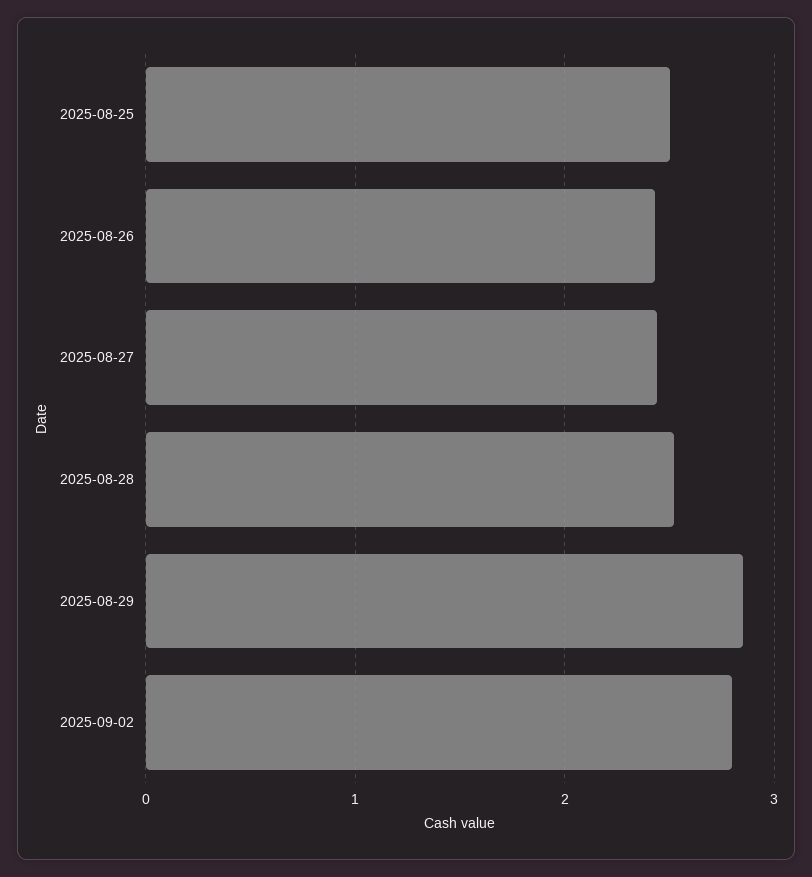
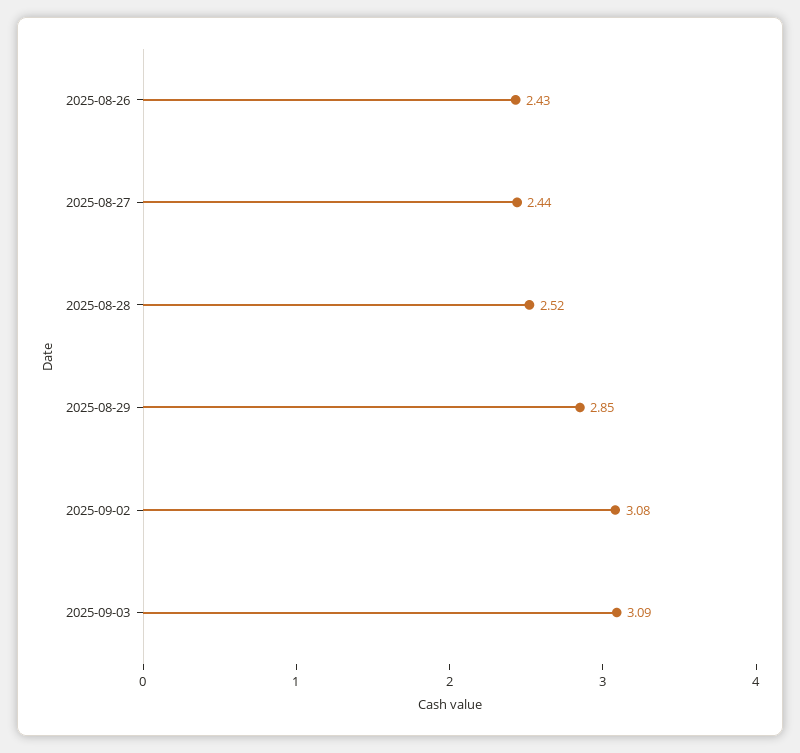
2025-08-25: 2.5 -> none
2025-09-02: 2.8 -> 3.08
2025-09-03: none -> 3.09

